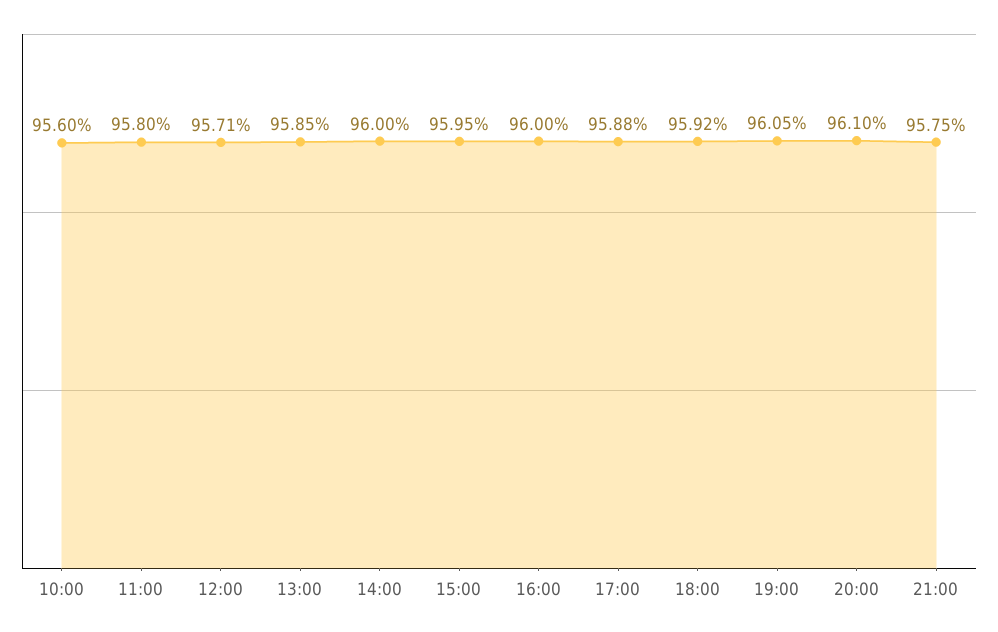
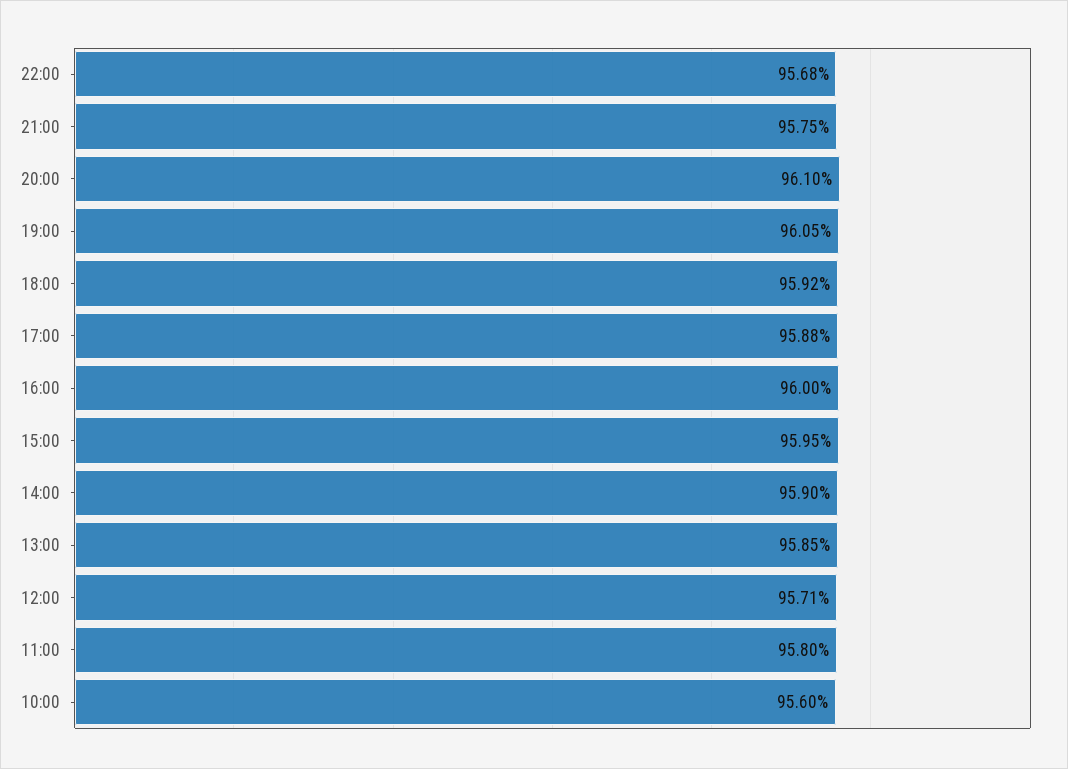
14:00: 96 -> 95.9
22:00: none -> 95.68

